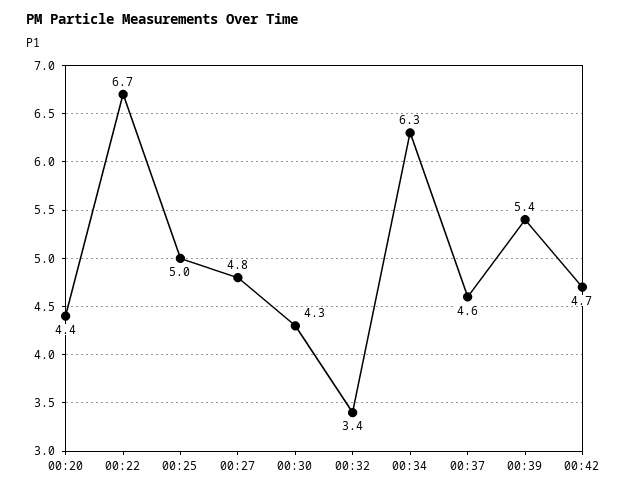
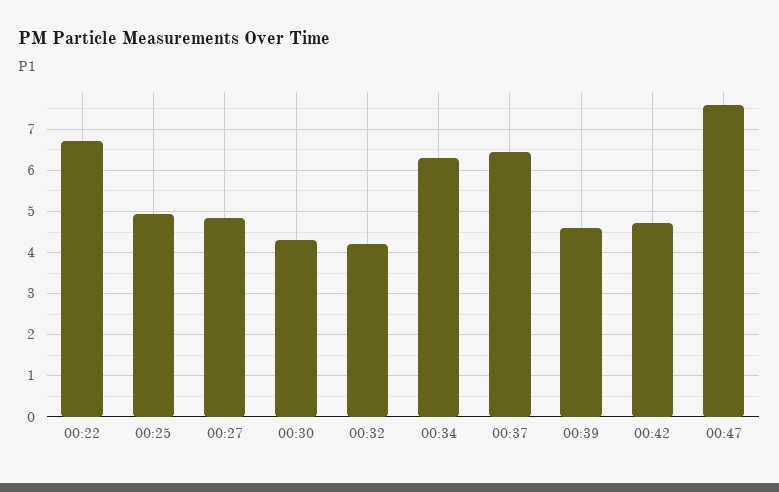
00:20: 4.4 -> none
00:32: 3.4 -> 4.2
00:37: 4.6 -> 6.4
00:39: 5.4 -> 4.6
00:47: none -> 7.6

